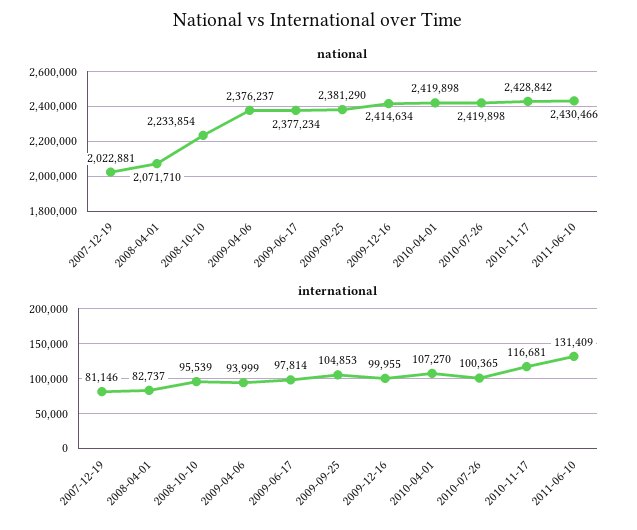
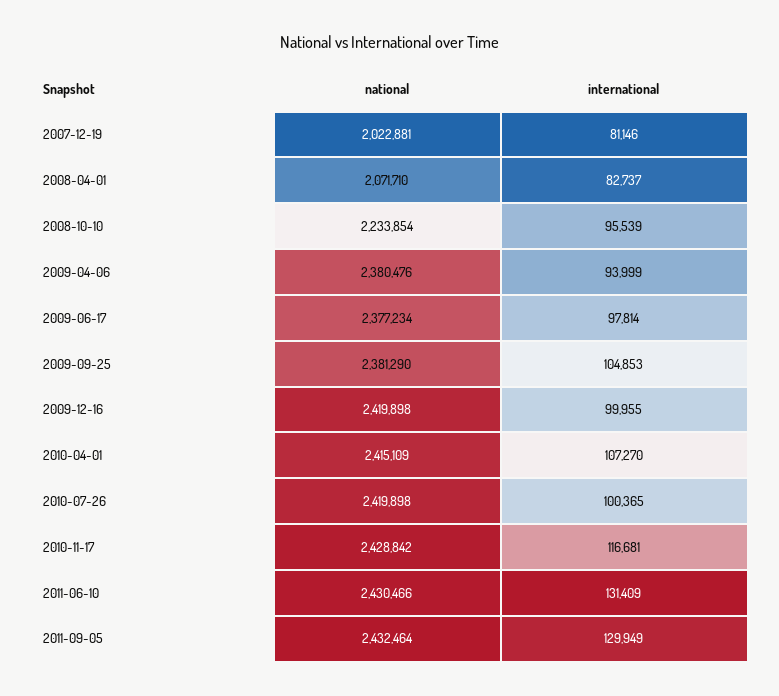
national, 2009-04-06: 2376237 -> 2380476
national, 2009-12-16: 2414634 -> 2419898
national, 2010-04-01: 2419898 -> 2415109
national, 2011-09-05: none -> 2432464
international, 2011-09-05: none -> 129949

